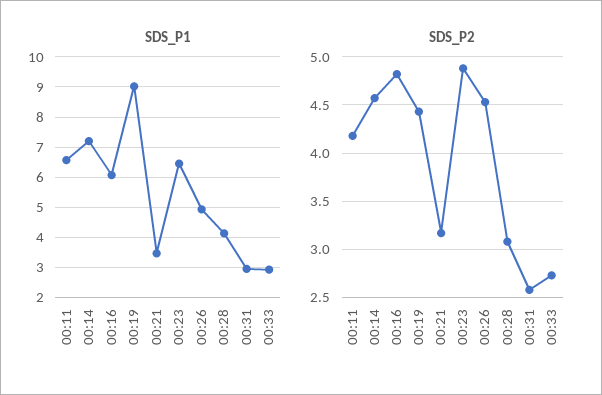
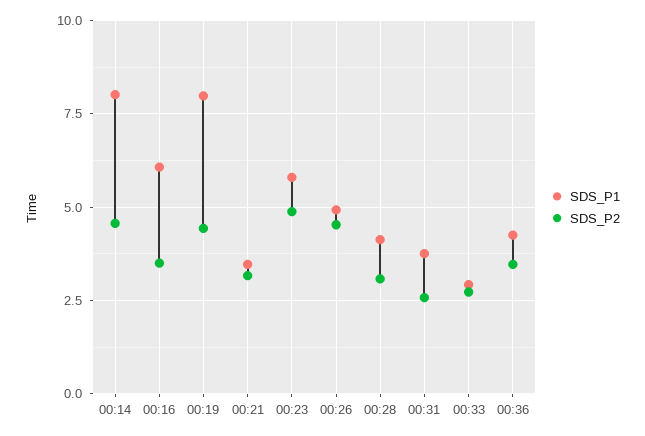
SDS_P1, 00:11: 6.6 -> none
SDS_P1, 00:14: 7.2 -> 8
SDS_P1, 00:19: 9 -> 8
SDS_P1, 00:23: 6.4 -> 5.75
SDS_P1, 00:31: 3 -> 3.75
SDS_P2, 00:11: 4.2 -> none
SDS_P2, 00:16: 4.8 -> 3.5
SDS_P1, 00:36: none -> 4.25
SDS_P2, 00:36: none -> 3.5

